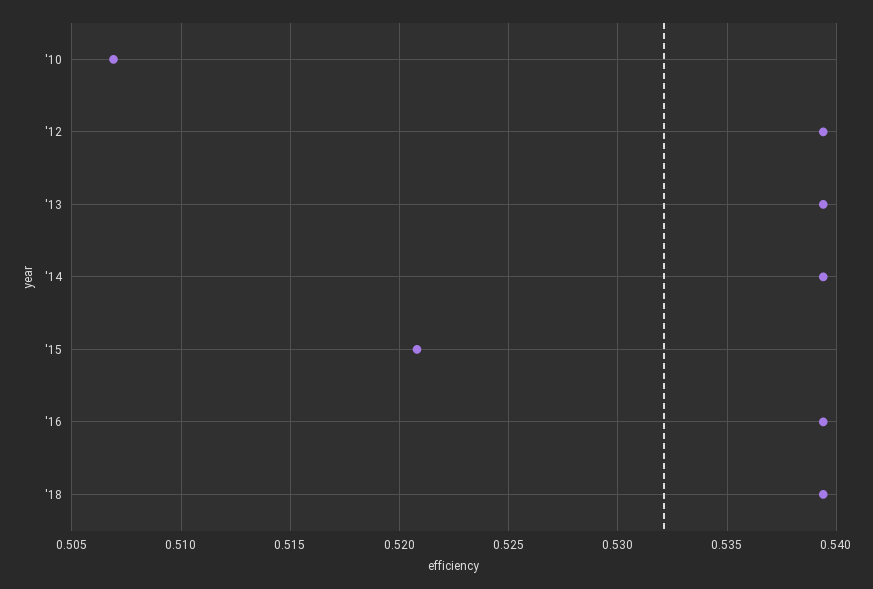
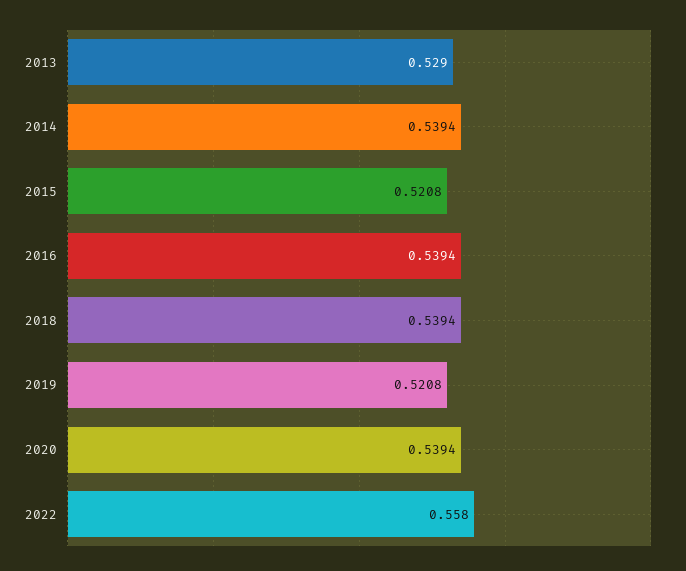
'10: 0.507 -> none
'12: 0.5395 -> none
'13: 0.5395 -> 0.529
2019: none -> 0.5208
2020: none -> 0.5394
2022: none -> 0.558

